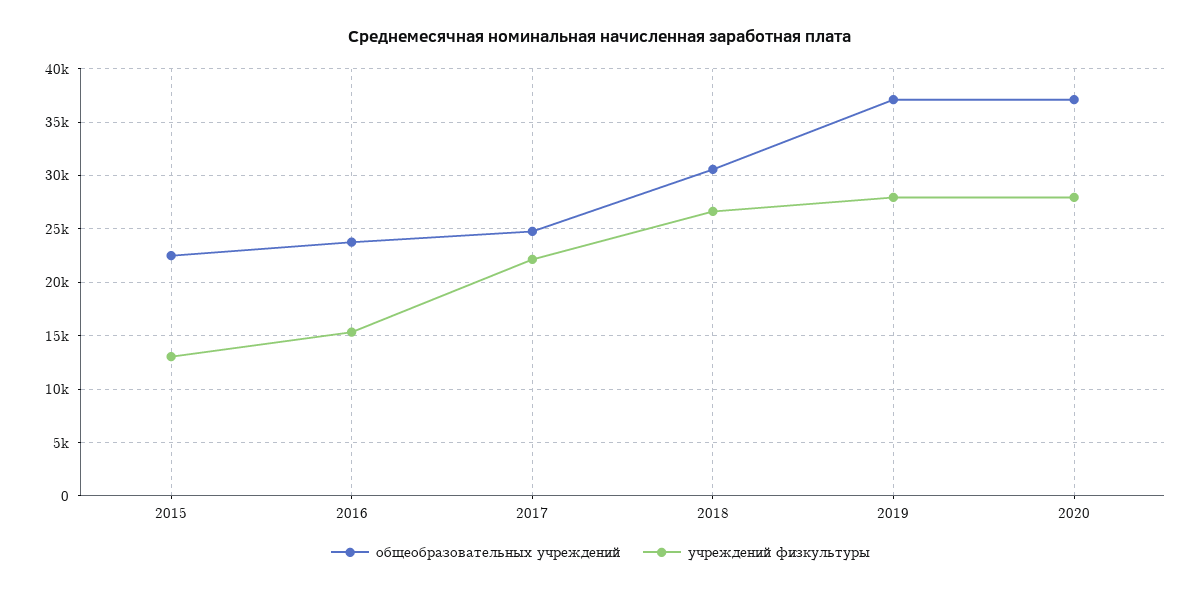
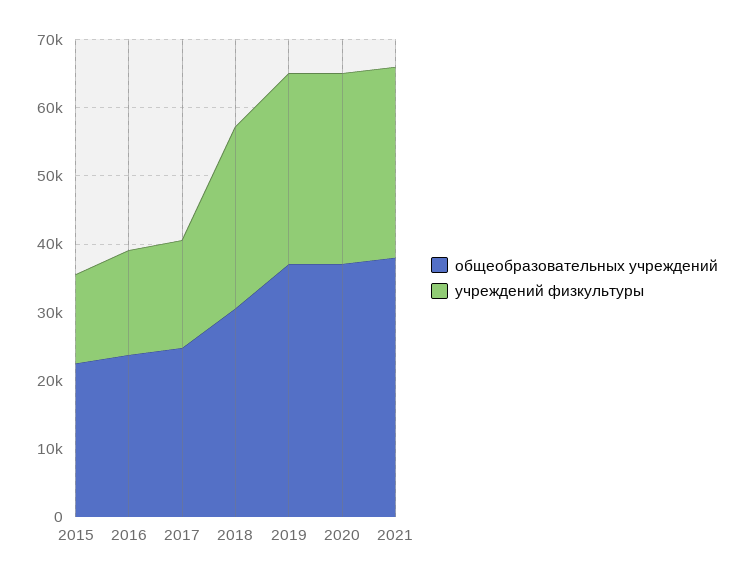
учреждений физкультуры, 2017: 22000 -> 16000
общеобразовательных учреждений, 2021: none -> 38000
учреждений физкультуры, 2021: none -> 28000

